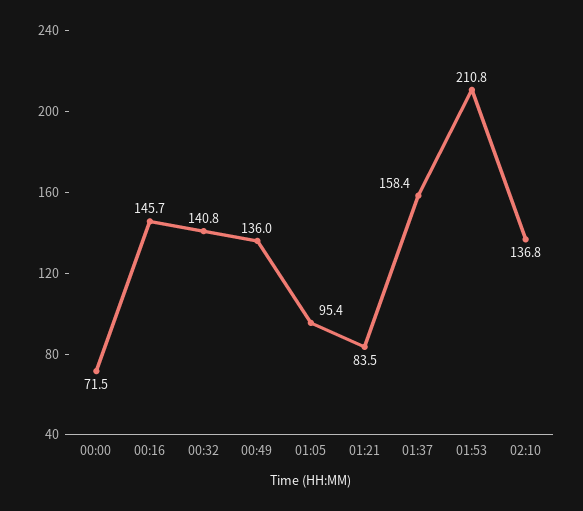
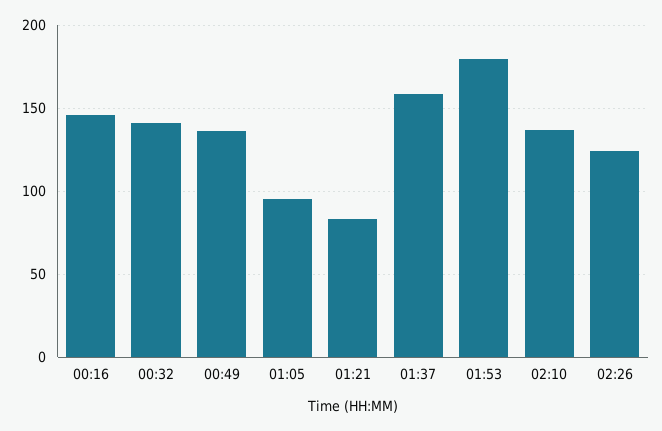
00:00: 71.5 -> none
01:53: 210.8 -> 180
02:26: none -> 125

